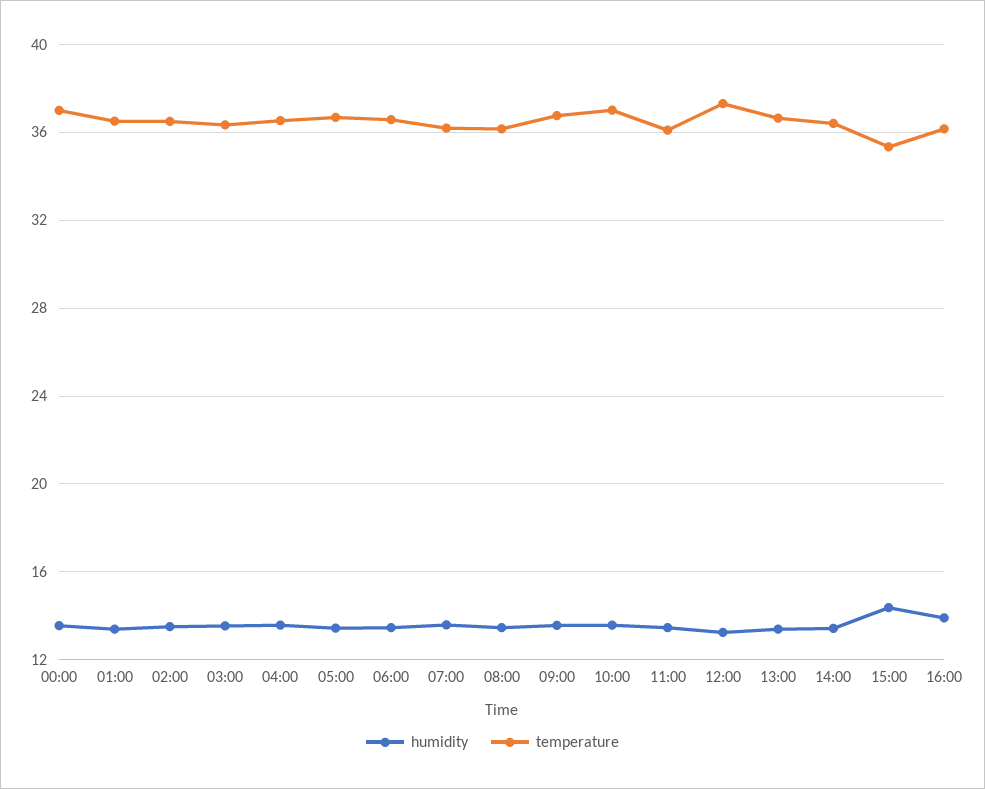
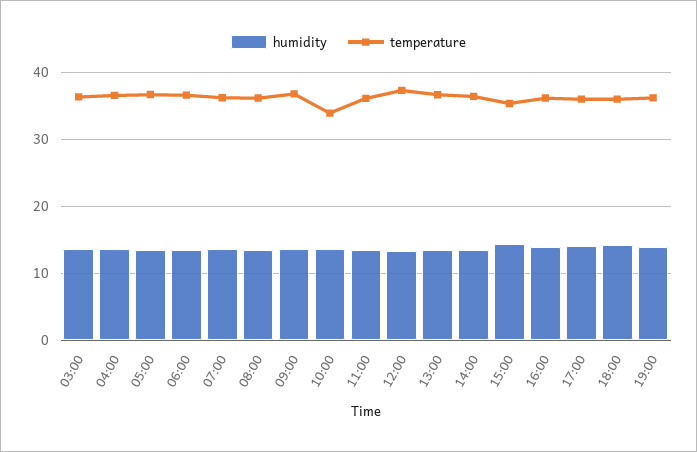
humidity, 00:00: 13.5 -> none
temperature, 00:00: 37 -> none
humidity, 01:00: 13.5 -> none
temperature, 01:00: 36.5 -> none
humidity, 02:00: 13.5 -> none
temperature, 02:00: 36.5 -> none
temperature, 10:00: 37 -> 34
humidity, 17:00: none -> 14
temperature, 17:00: none -> 36
humidity, 18:00: none -> 14
temperature, 18:00: none -> 36
humidity, 19:00: none -> 14
temperature, 19:00: none -> 36

